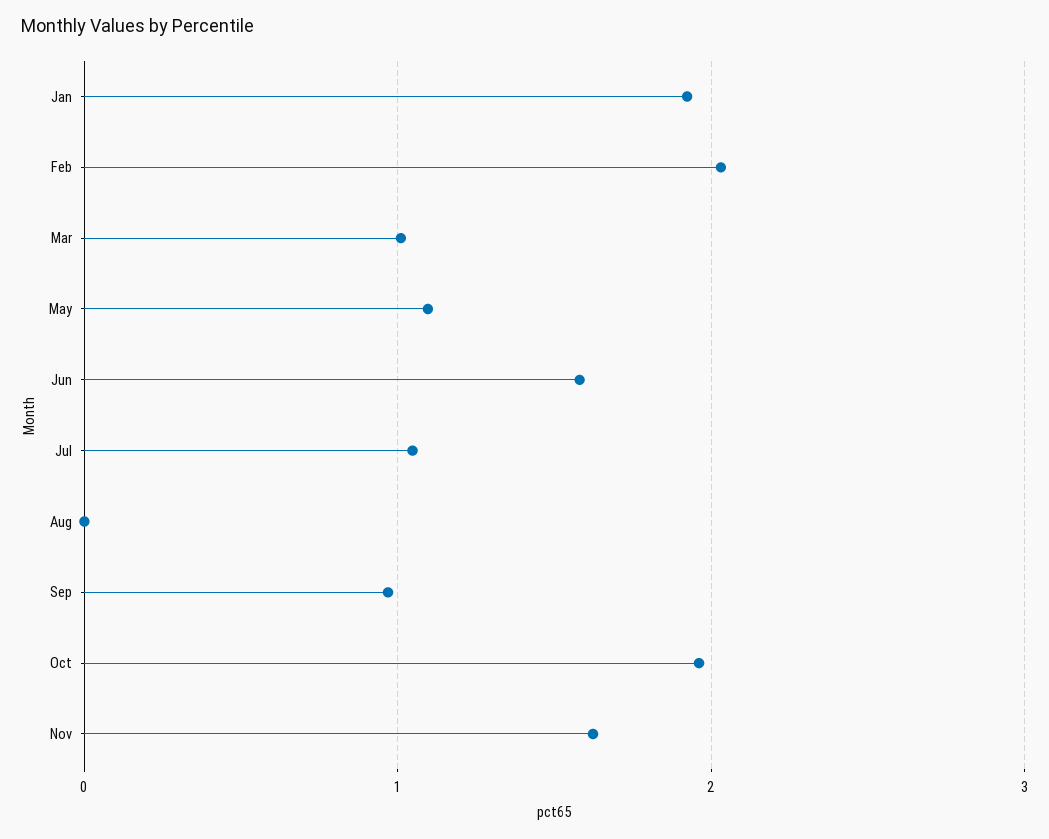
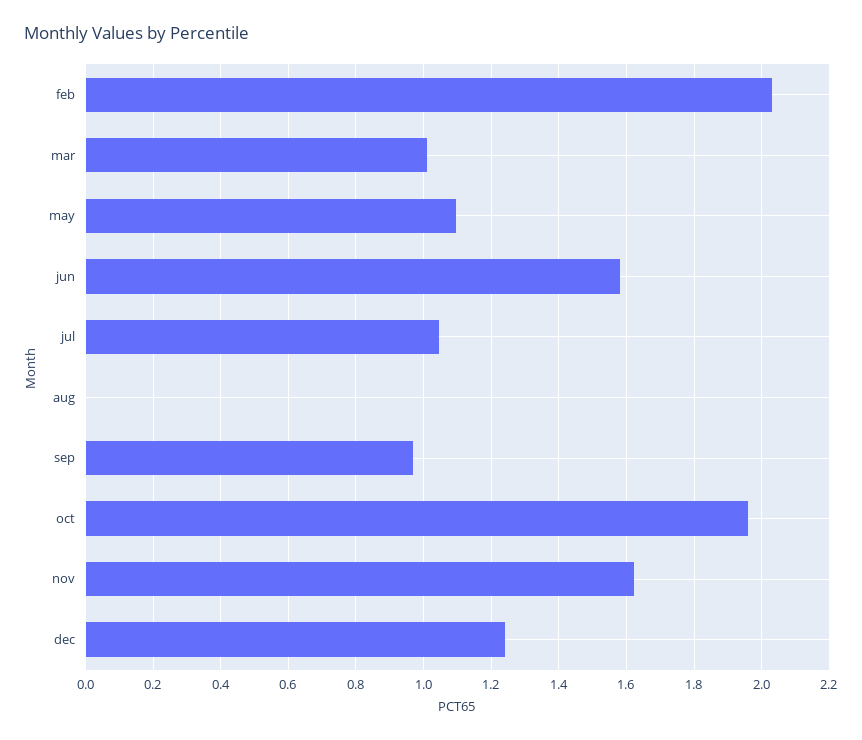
Jan: 1.9 -> none
dec: none -> 1.24

